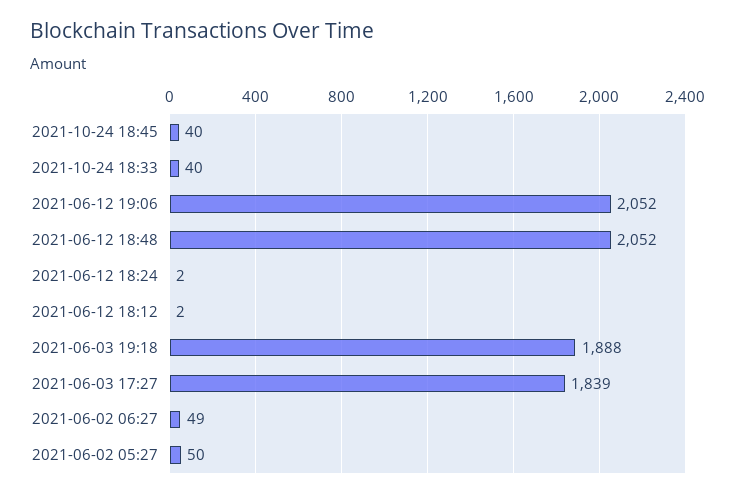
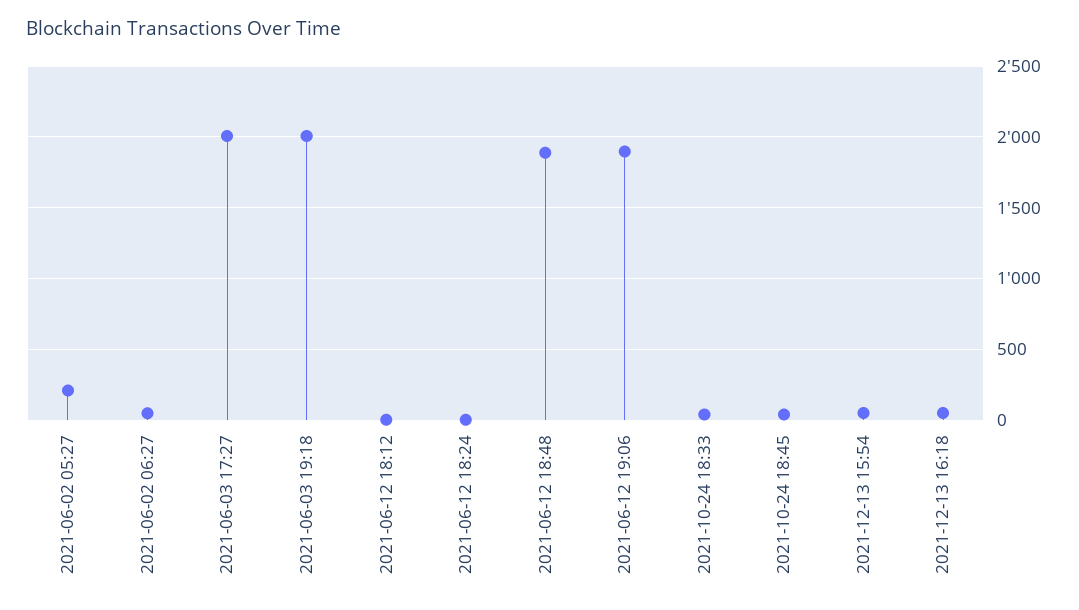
2021-06-12 19:06: 2052 -> 1900
2021-06-12 18:48: 2052 -> 1900
2021-06-03 19:18: 1888 -> 2000
2021-06-03 17:27: 1839 -> 2000
2021-06-02 05:27: 50 -> 200
2021-12-13 15:54: none -> 50
2021-12-13 16:18: none -> 50

